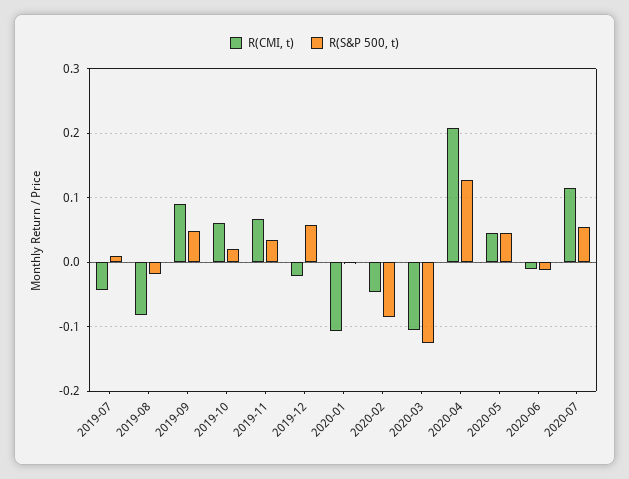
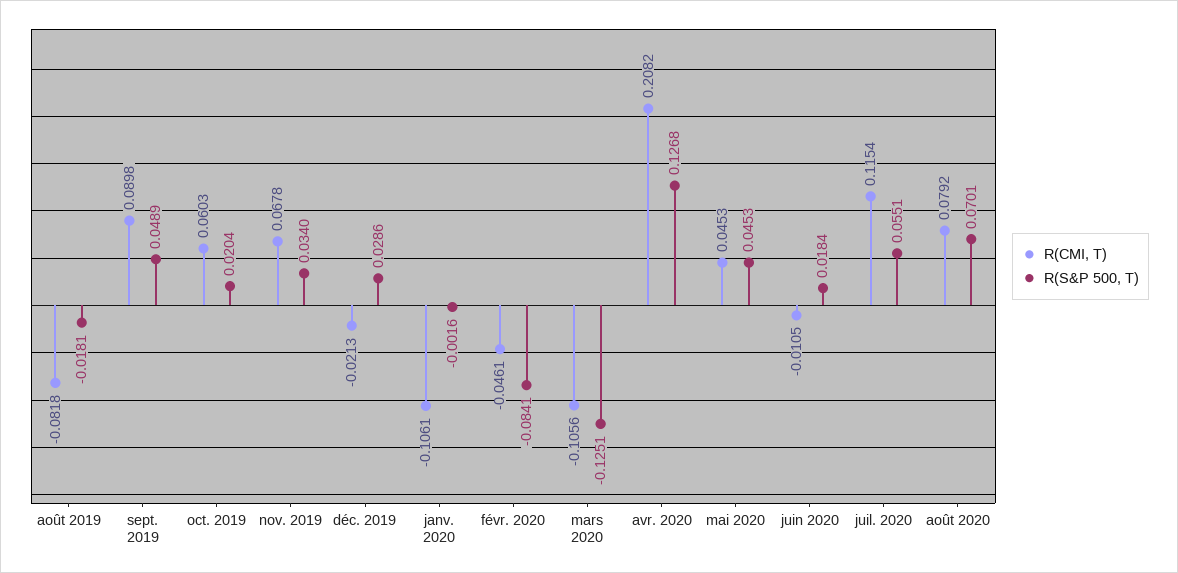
R(CMI, t), 2019-07: -0.04 -> none
R(S&P 500, t), 2019-07: 0.01 -> none
R(S&P 500, t), 2019-12: 0.06 -> 0.0286
R(S&P 500, t), 2020-06: -0.01 -> 0.0184
R(CMI, t), août 2020: none -> 0.0792
R(S&P 500, t), août 2020: none -> 0.0701

